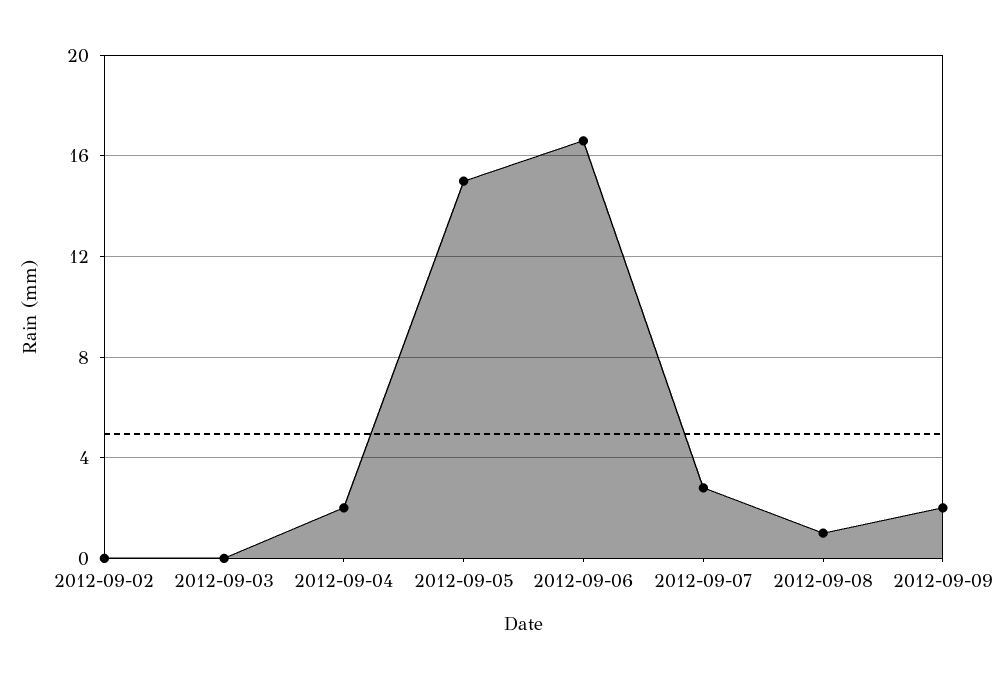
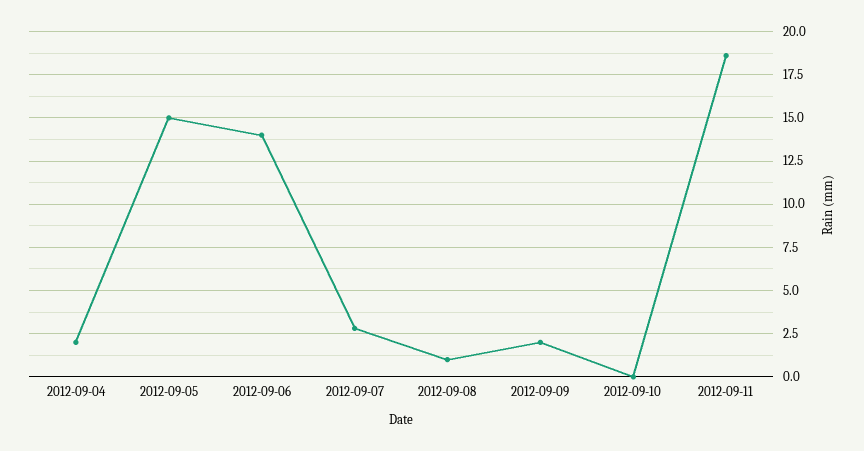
2012-09-02: 0 -> none
2012-09-03: 0 -> none
2012-09-06: 16.5 -> 14
2012-09-10: none -> 0
2012-09-11: none -> 18.5

